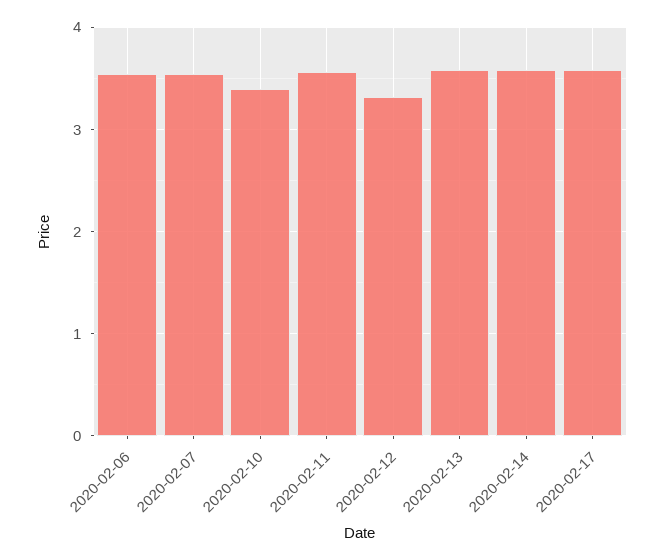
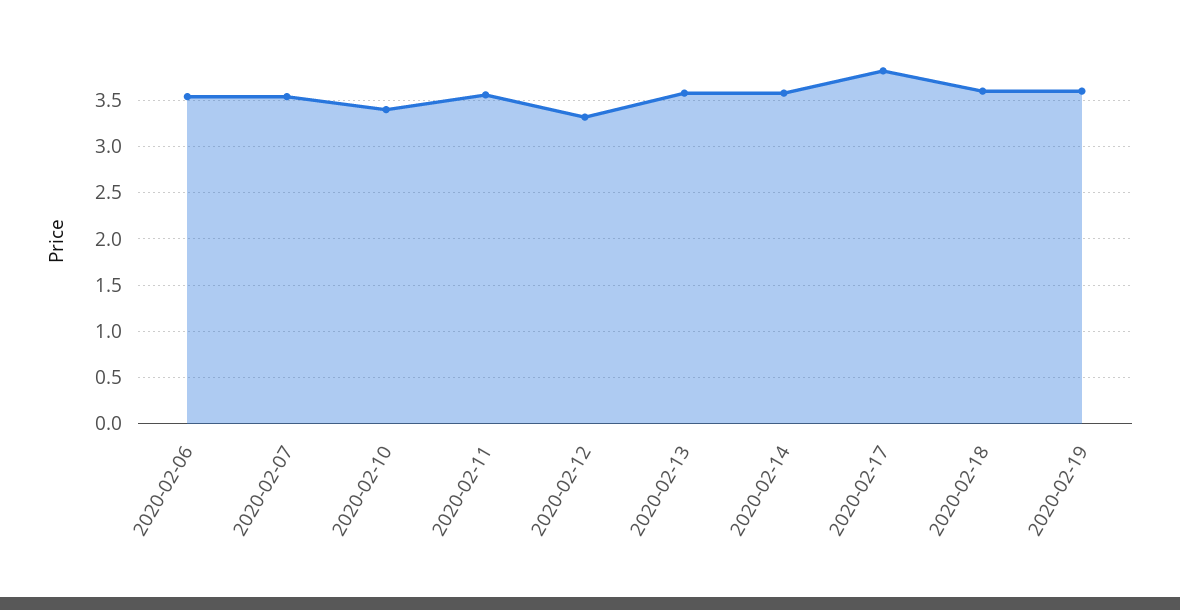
2020-02-17: 3.6 -> 3.8
2020-02-18: none -> 3.6
2020-02-19: none -> 3.6

